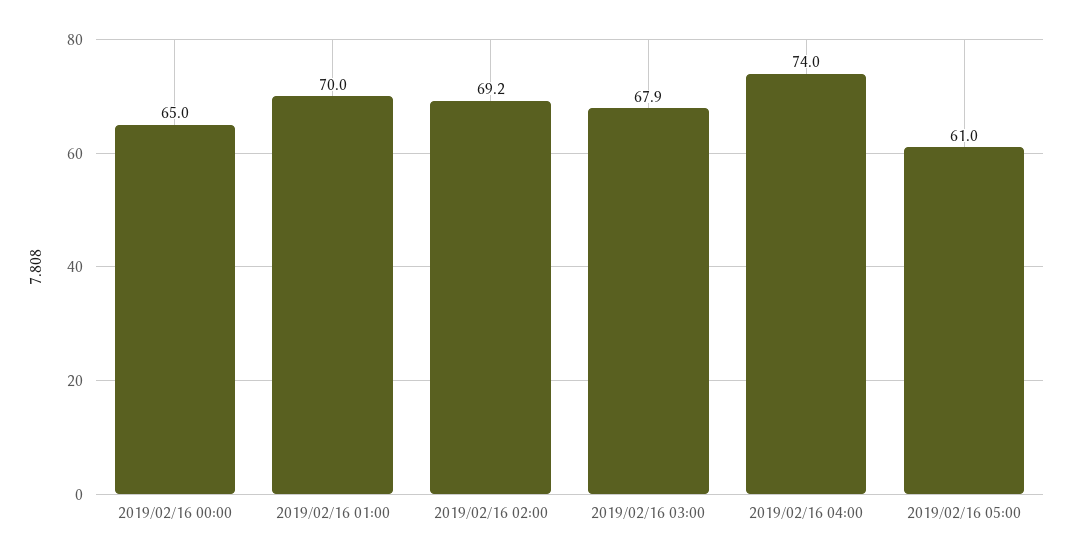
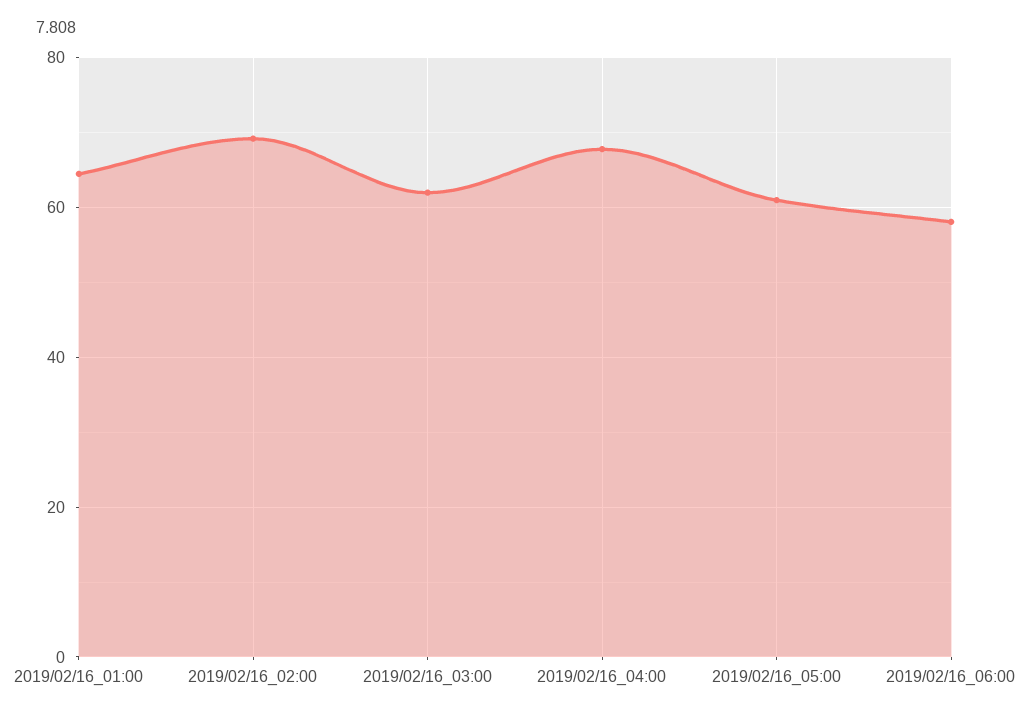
2019/02/16 00:00: 65 -> none
2019/02/16 01:00: 70 -> 64
2019/02/16 03:00: 67.9 -> 62
2019/02/16 04:00: 74 -> 68
2019/02/16_06:00: none -> 58

